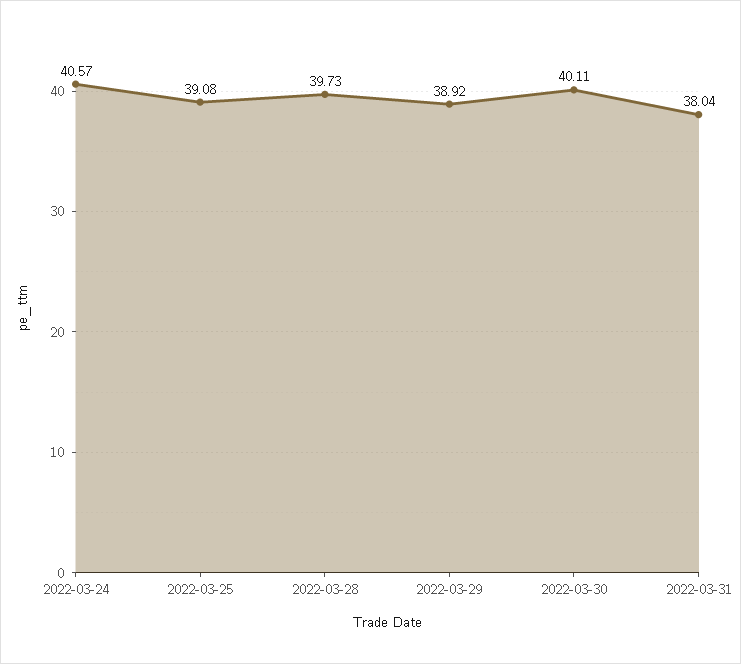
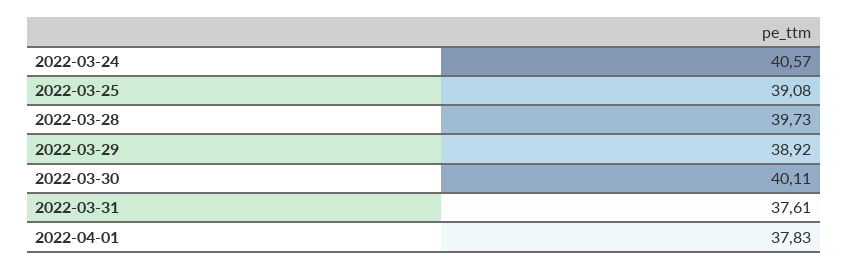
2022-03-31: 38.04 -> 37.61
2022-04-01: none -> 37.83

